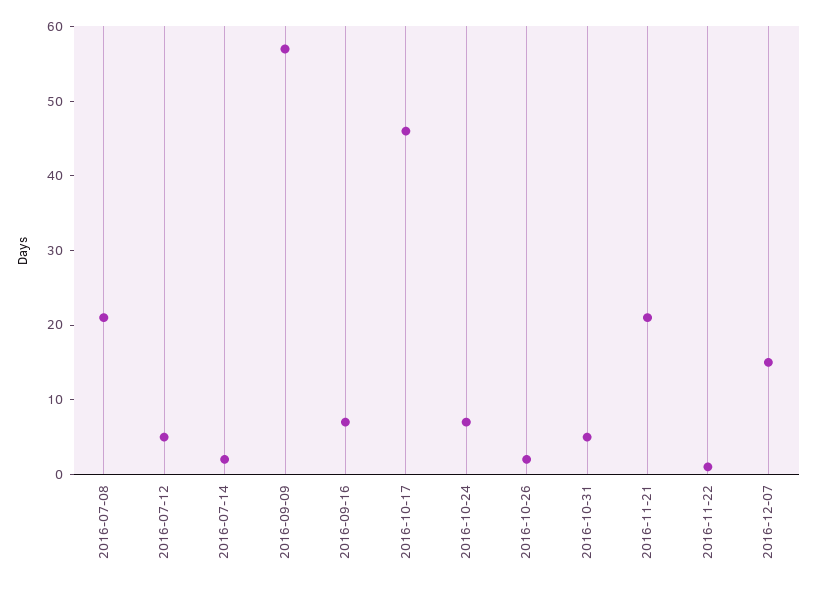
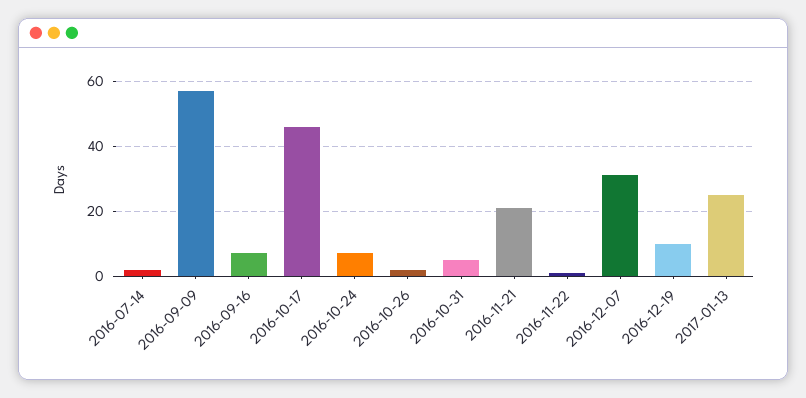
2016-07-08: 20 -> none
2016-07-12: 5 -> none
2016-12-07: 15 -> 30
2016-12-19: none -> 10
2017-01-13: none -> 25

